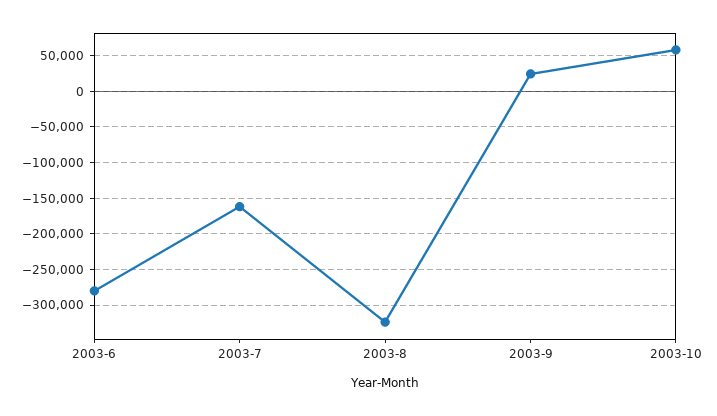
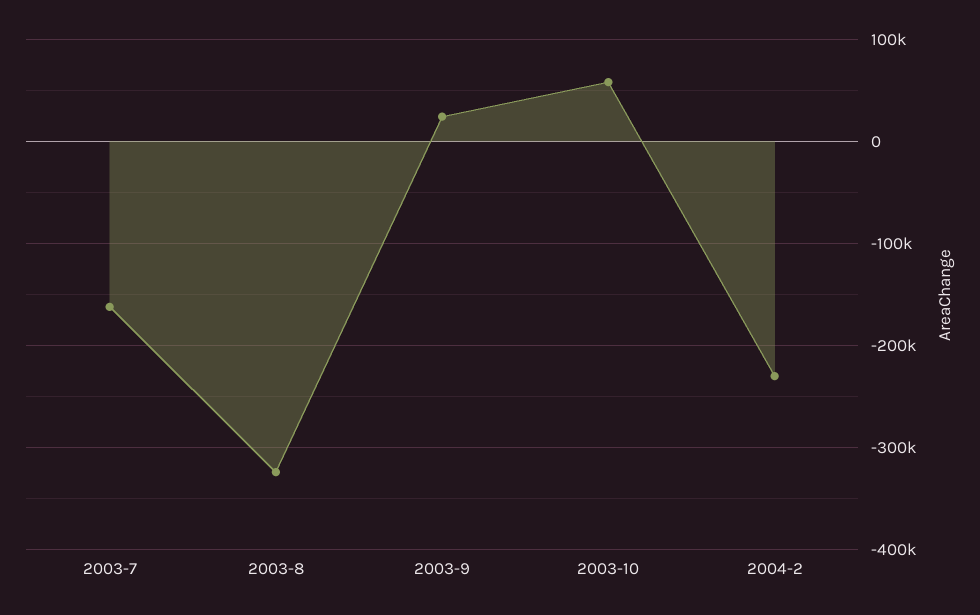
2003-6: -280000 -> none
2004-2: none -> -230000

